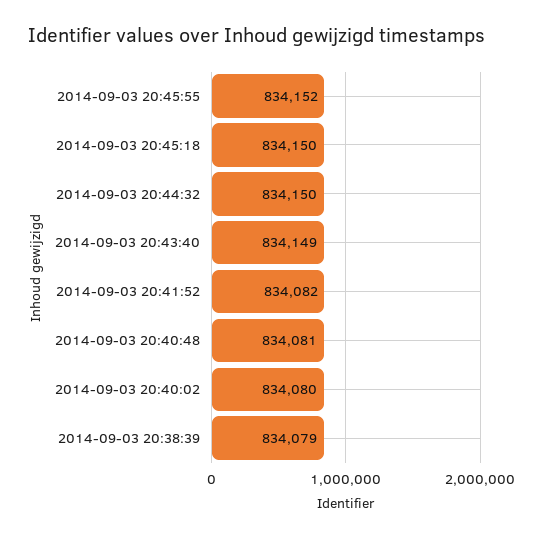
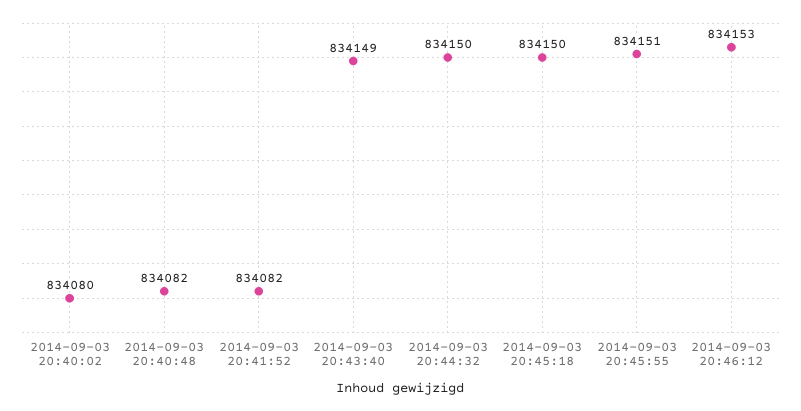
2014-09-03 20:45:55: 834152 -> 834151
2014-09-03 20:40:48: 834081 -> 834082
2014-09-03 20:38:39: 834079 -> none
2014-09-03 20:46:12: none -> 834153

